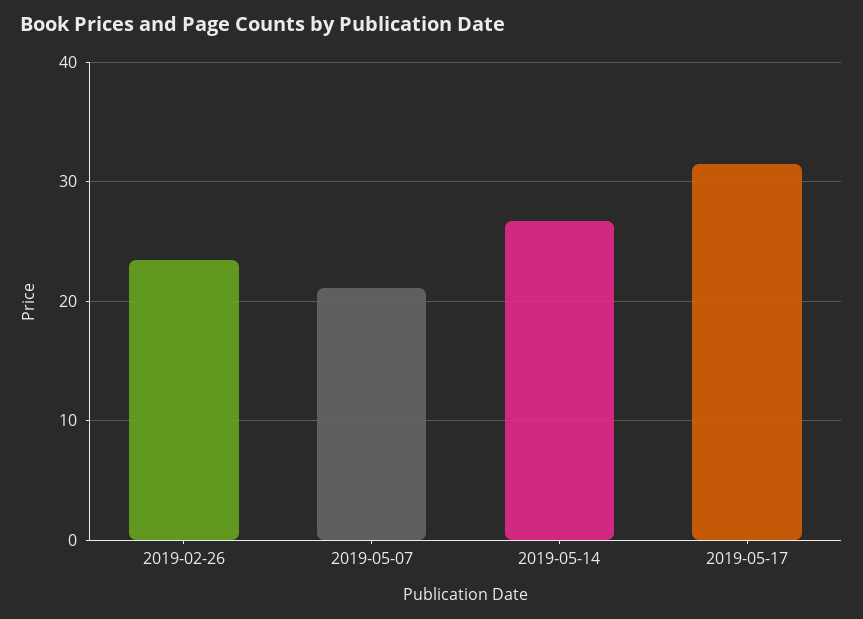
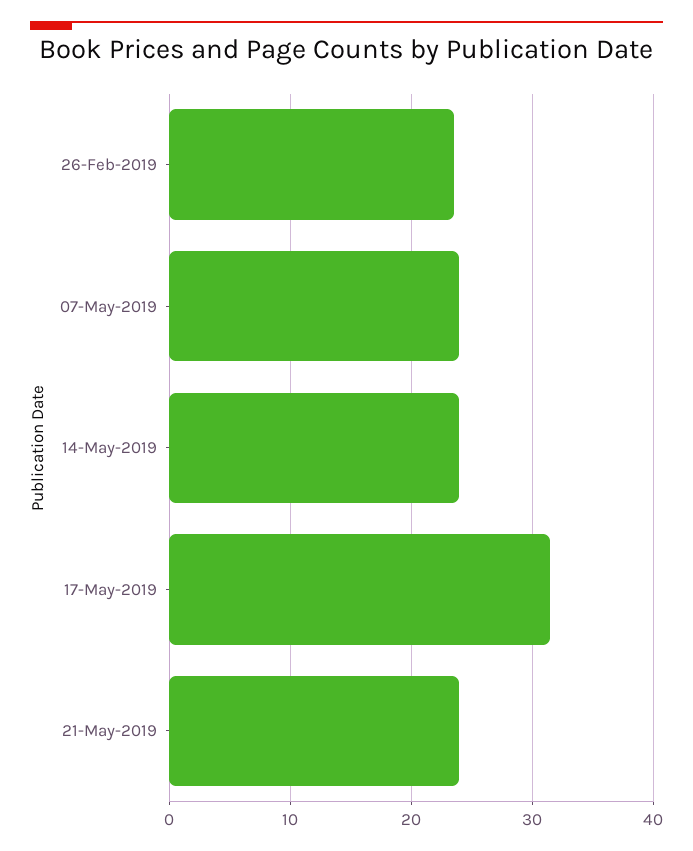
2019-05-07: 21 -> 24
2019-05-14: 27 -> 24
21-May-2019: none -> 24

